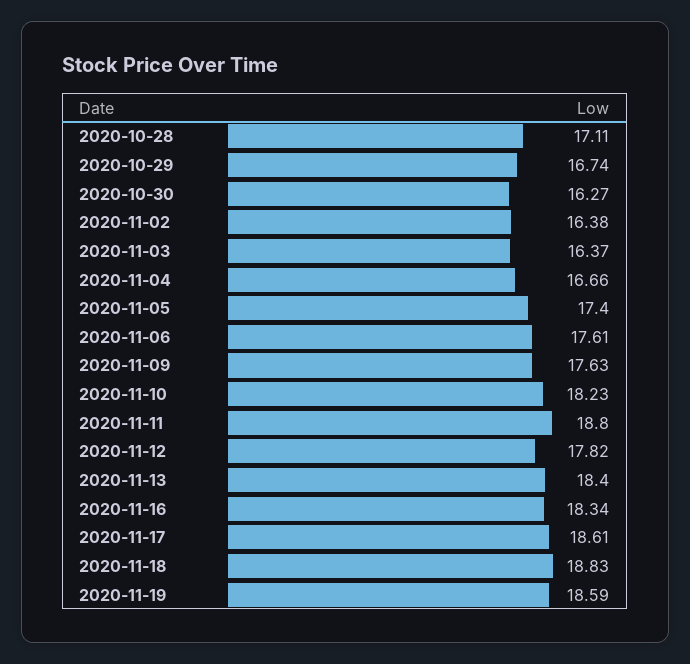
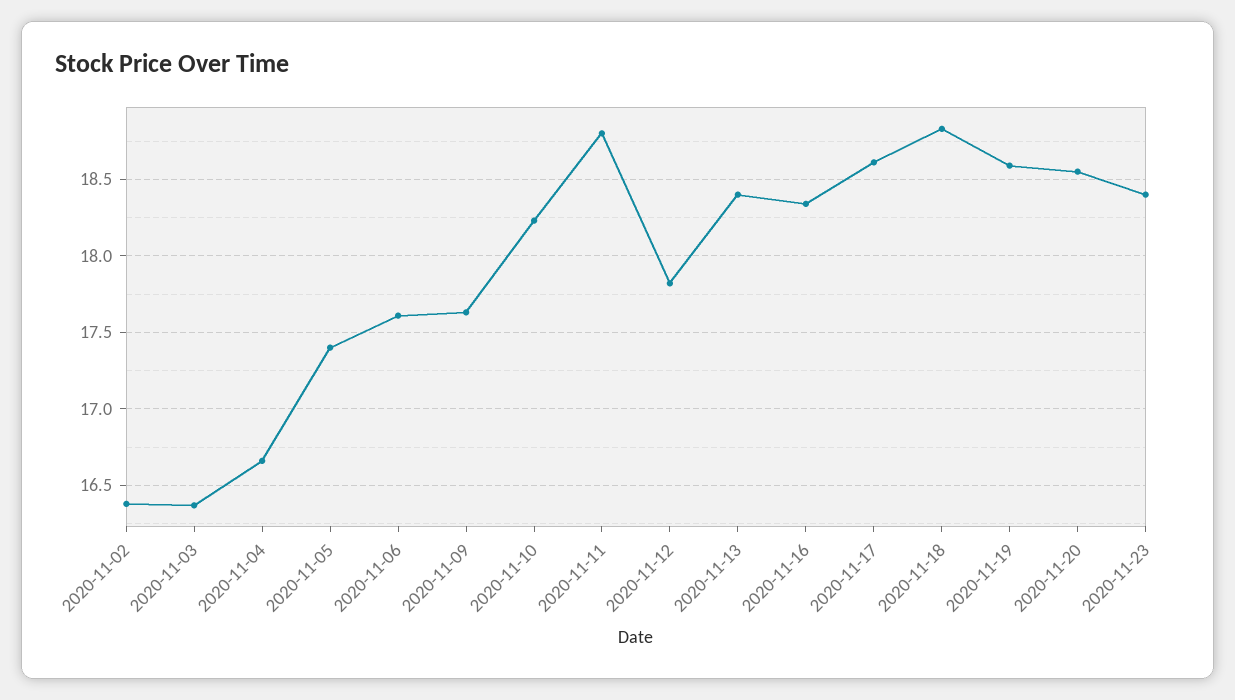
2020-10-28: 17.11 -> none
2020-10-29: 16.74 -> none
2020-10-30: 16.27 -> none
2020-11-20: none -> 18.55
2020-11-23: none -> 18.4

